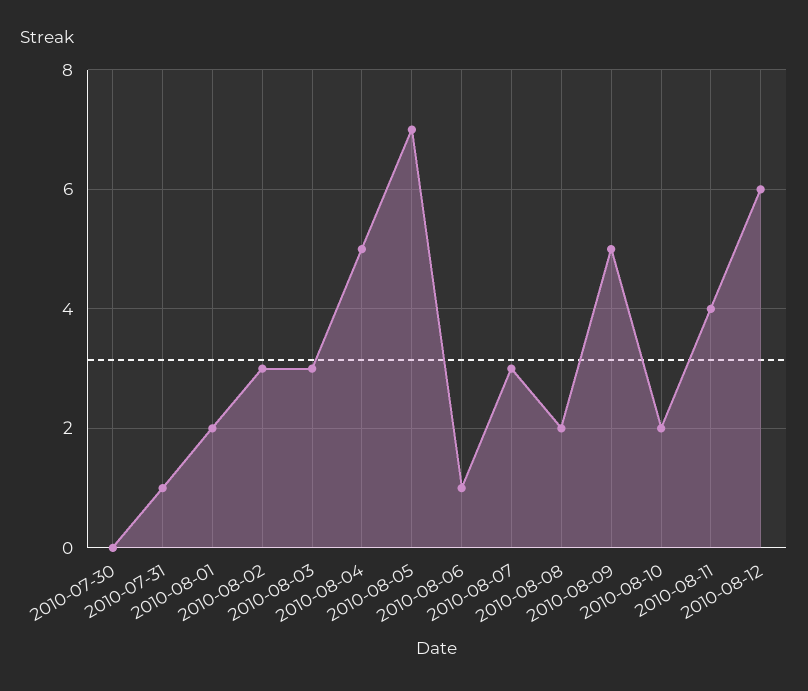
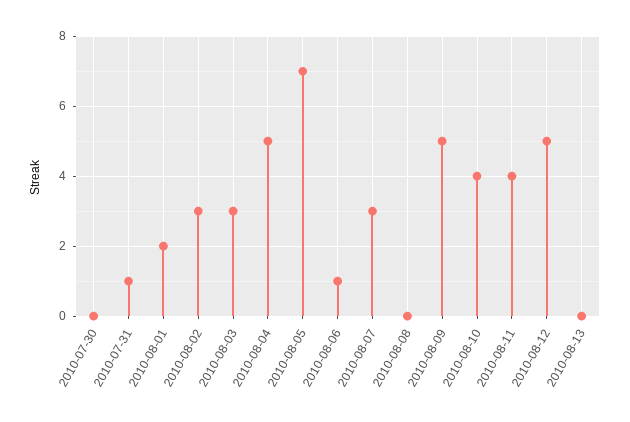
2010-08-08: 2 -> 0
2010-08-10: 2 -> 4
2010-08-12: 6 -> 5
2010-08-13: none -> 0

